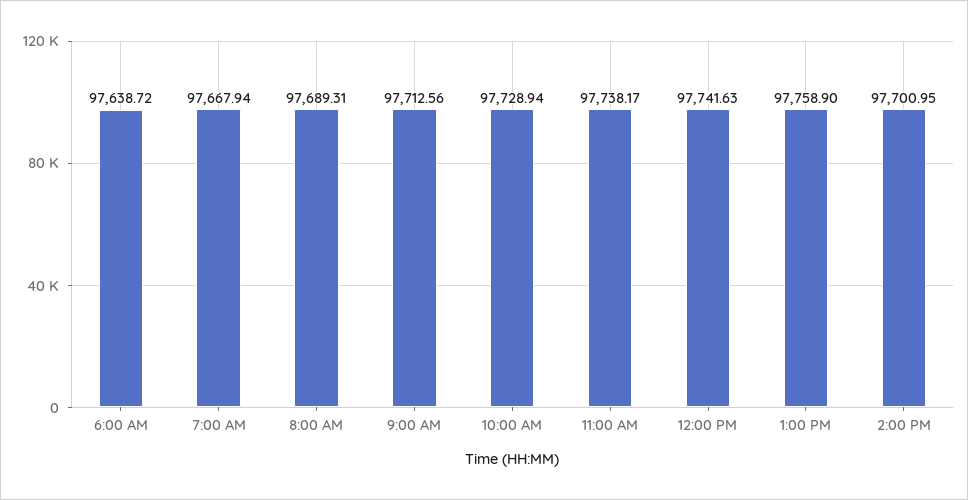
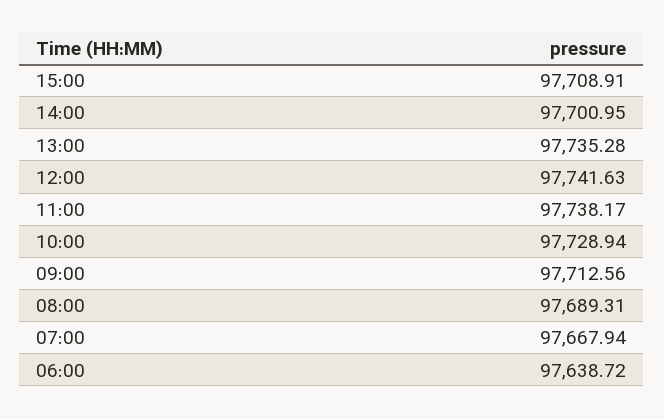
1:00 PM: 97758.9 -> 97735.28
15:00: none -> 97708.91

